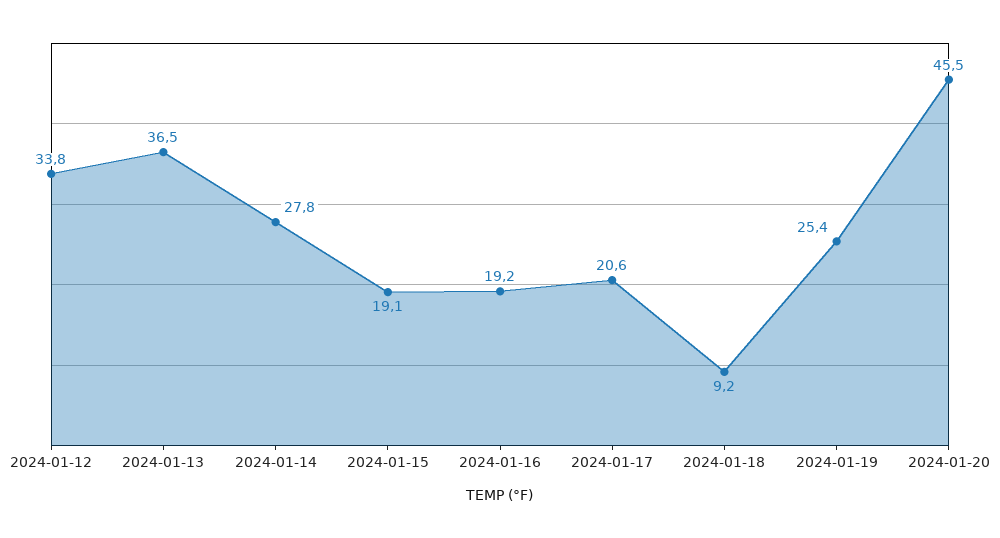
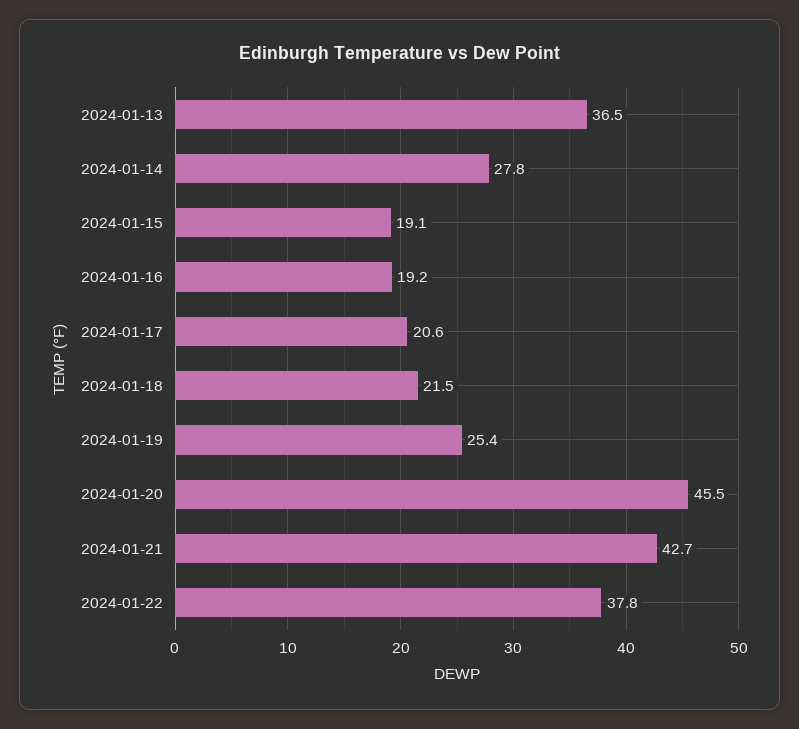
2024-01-12: 33.8 -> none
2024-01-18: 9.2 -> 21.5
2024-01-21: none -> 42.7
2024-01-22: none -> 37.8

